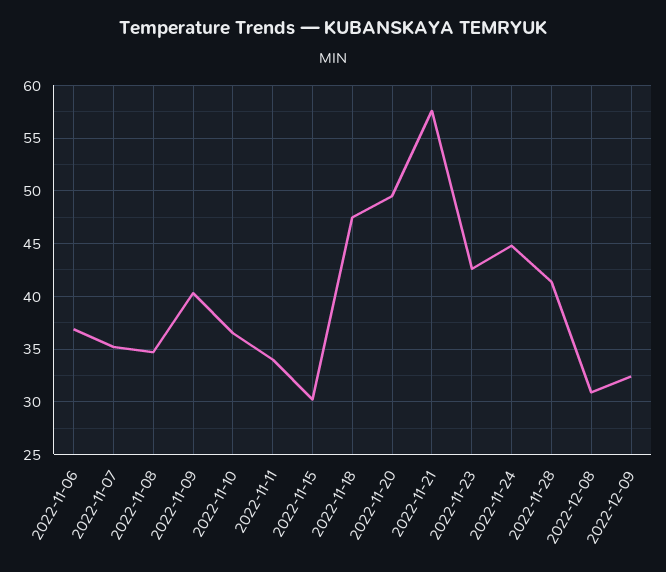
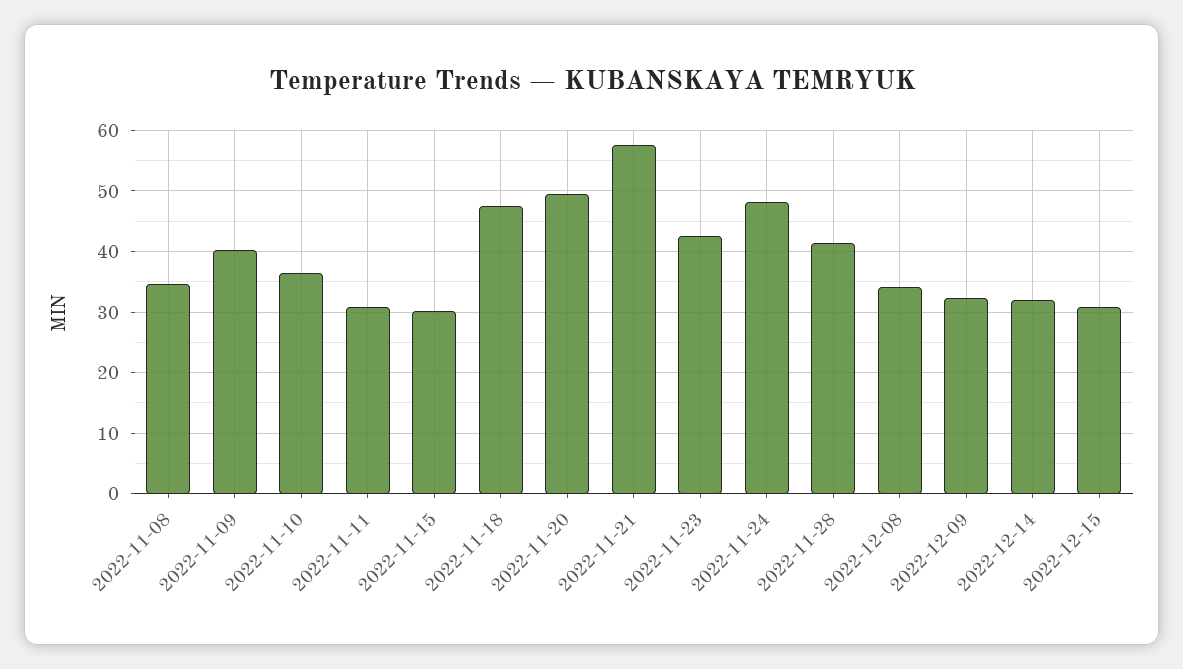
2022-11-06: 37 -> none
2022-11-07: 35 -> none
2022-11-11: 34 -> 31
2022-11-24: 45 -> 48
2022-12-08: 31 -> 34
2022-12-14: none -> 32
2022-12-15: none -> 31

